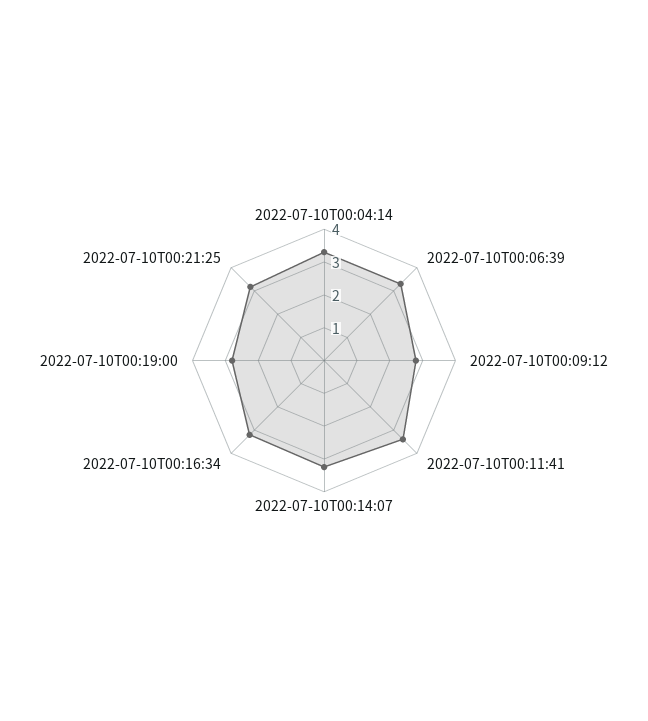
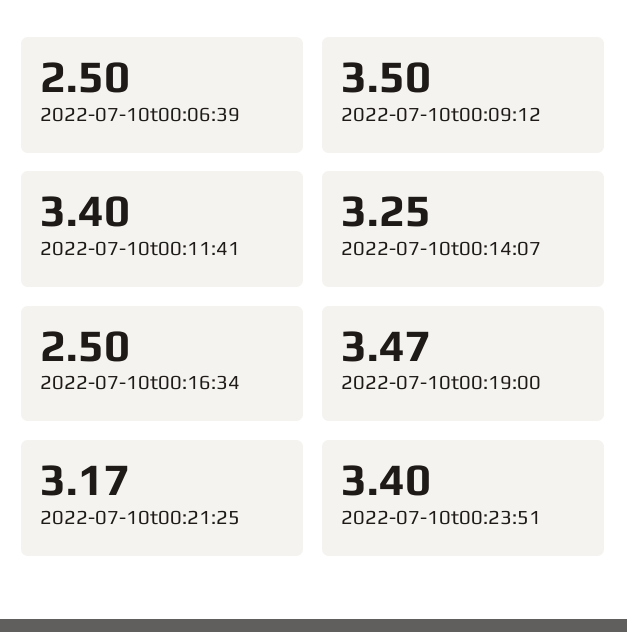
2022-07-10T00:04:14: 3.25 -> none
2022-07-10T00:06:39: 3.25 -> 2.5
2022-07-10T00:09:12: 2.75 -> 3.5
2022-07-10T00:16:34: 3.25 -> 2.5
2022-07-10T00:19:00: 2.75 -> 3.47
2022-07-10t00:23:51: none -> 3.4

